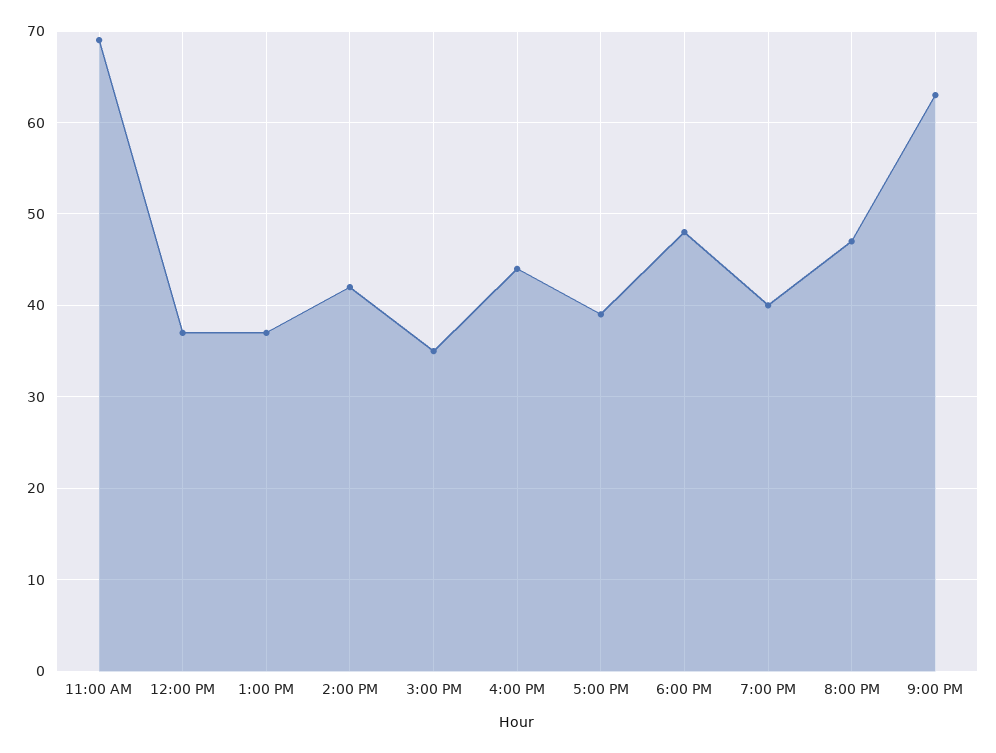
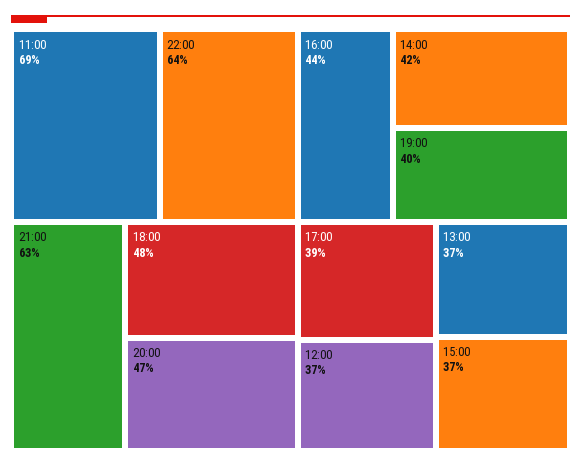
3:00 PM: 35 -> 37
22:00: none -> 64

